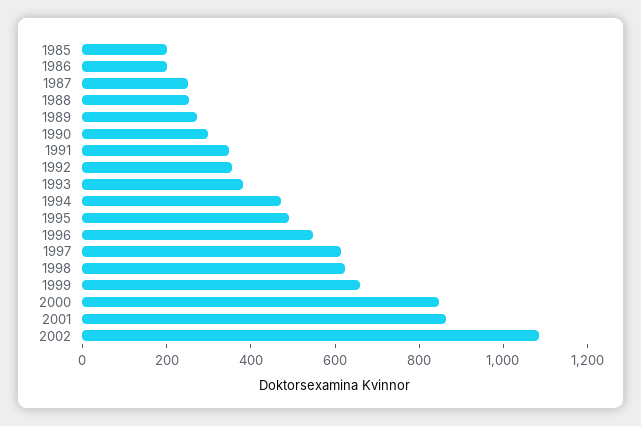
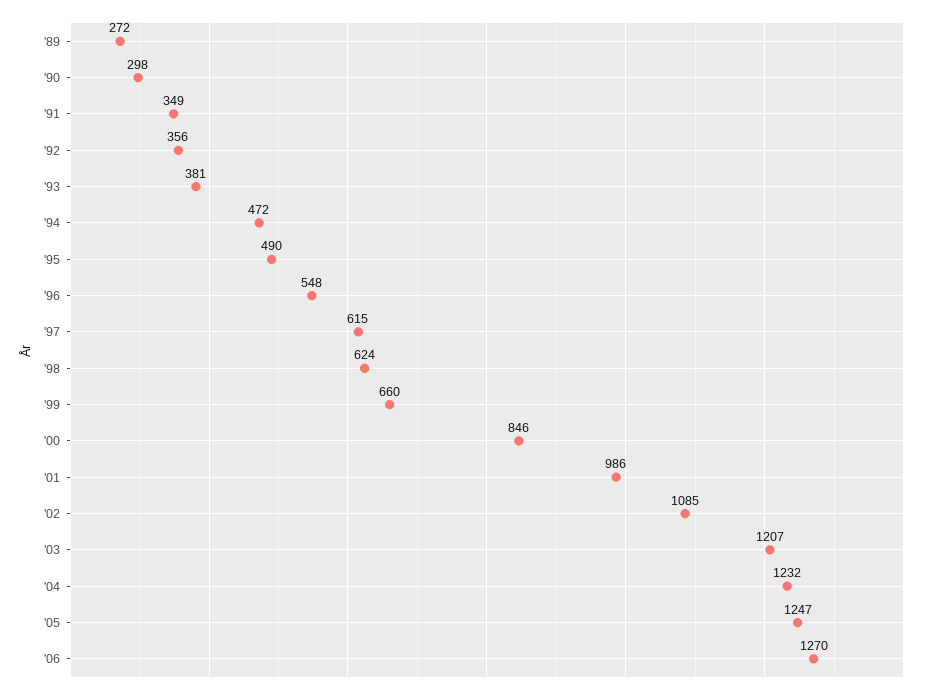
1985: 200 -> none
1986: 200 -> none
1987: 250 -> none
1988: 250 -> none
2001: 850 -> 986
'03: none -> 1207
'04: none -> 1232
'05: none -> 1247
'06: none -> 1270

